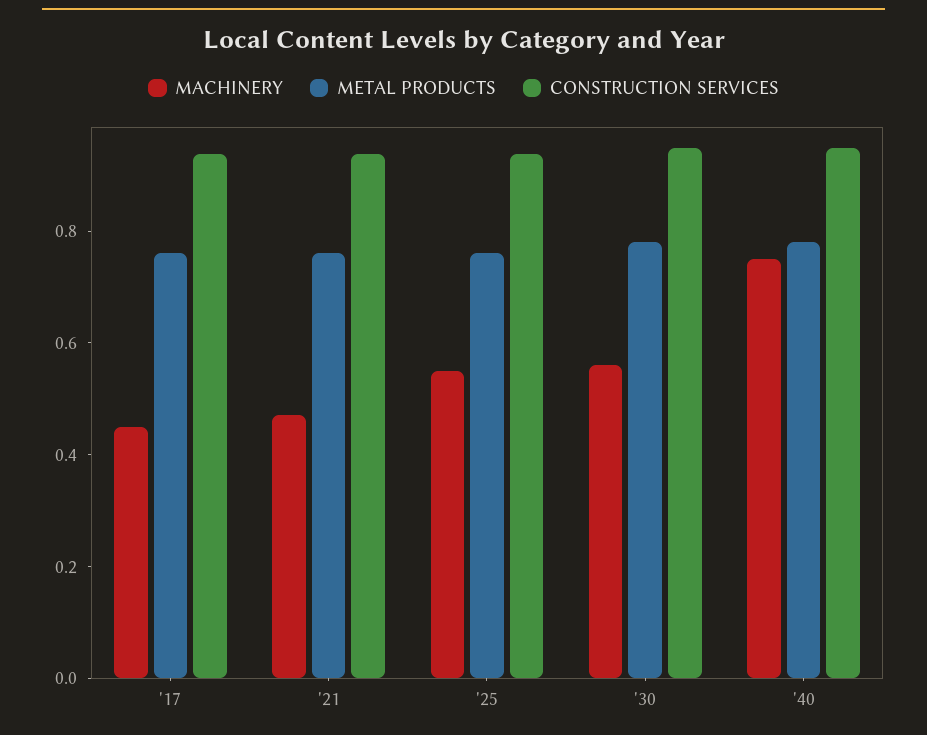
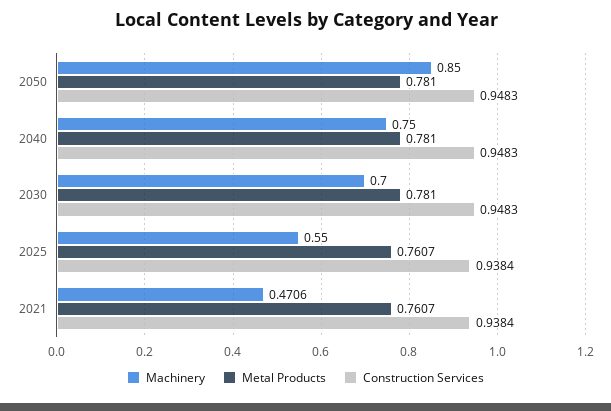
MACHINERY, '17: 0.45 -> none
METAL PRODUCTS, '17: 0.75 -> none
CONSTRUCTION SERVICES, '17: 0.95 -> none
MACHINERY, '30: 0.55 -> 0.7
MACHINERY, 2050: none -> 0.85
METAL PRODUCTS, 2050: none -> 0.781
CONSTRUCTION SERVICES, 2050: none -> 0.9483

